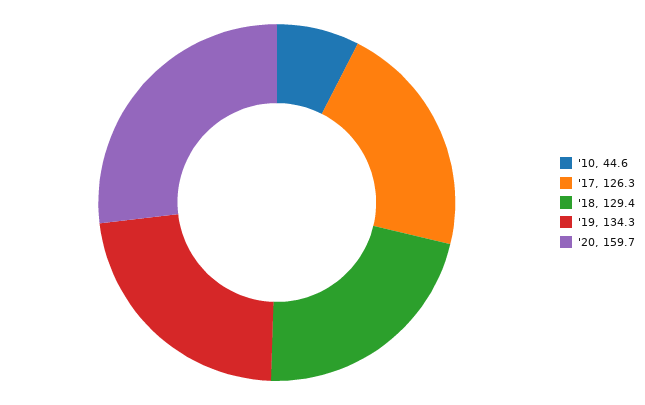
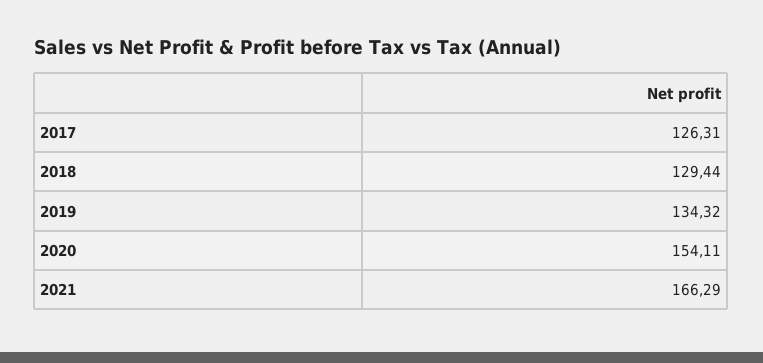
'10: 44.6 -> none
'20: 159.7 -> 154.11
2021: none -> 166.29

